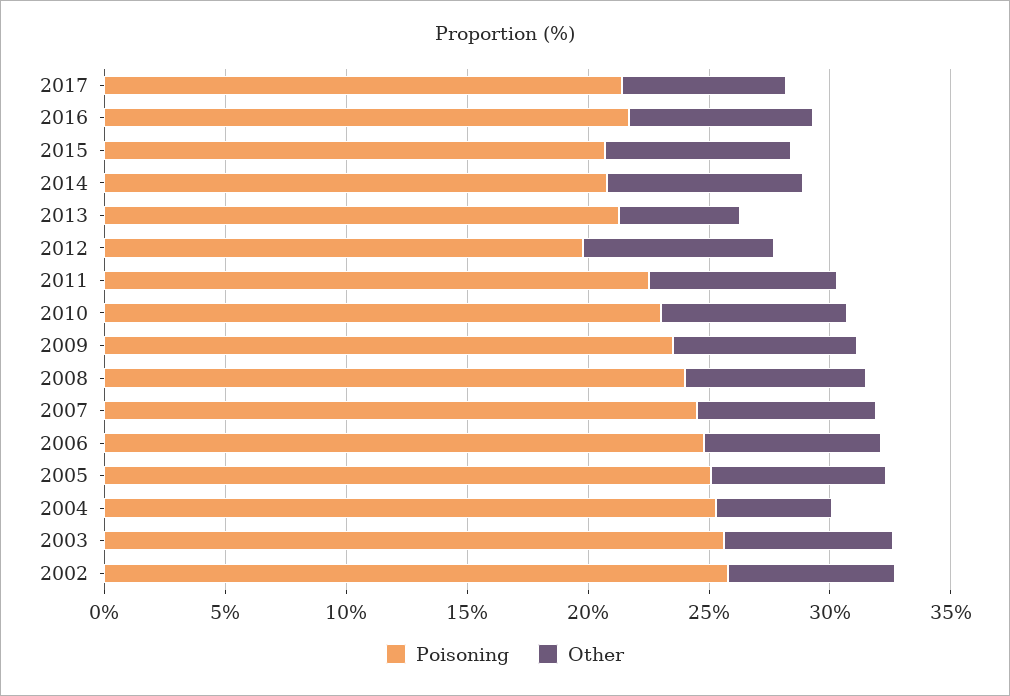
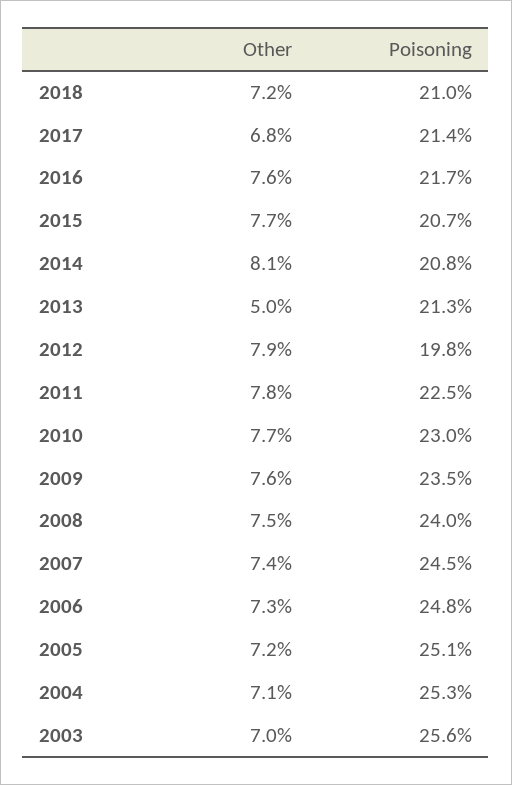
Other, 2004: 5 -> 7.1
Poisoning, 2002: 26 -> none
Other, 2002: 7 -> none
Other, 2018: none -> 7.2
Poisoning, 2018: none -> 21

